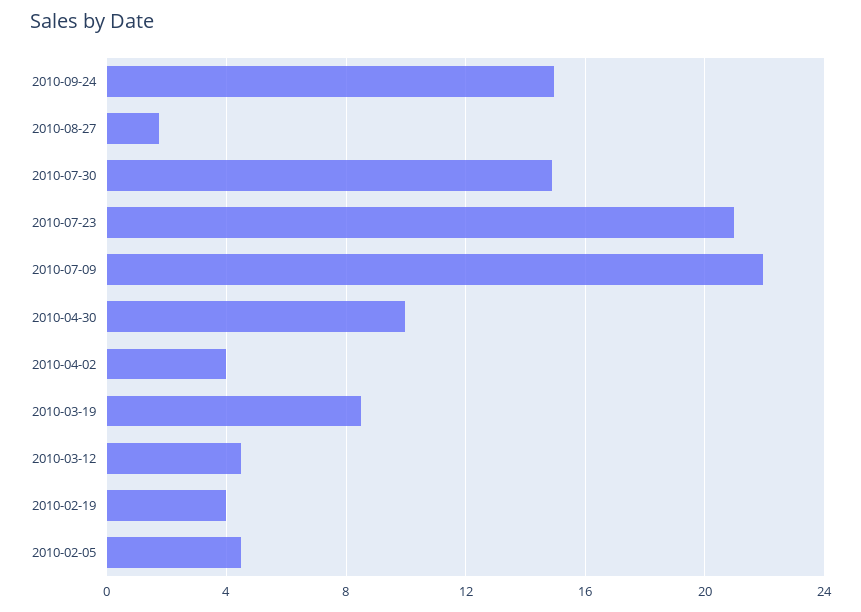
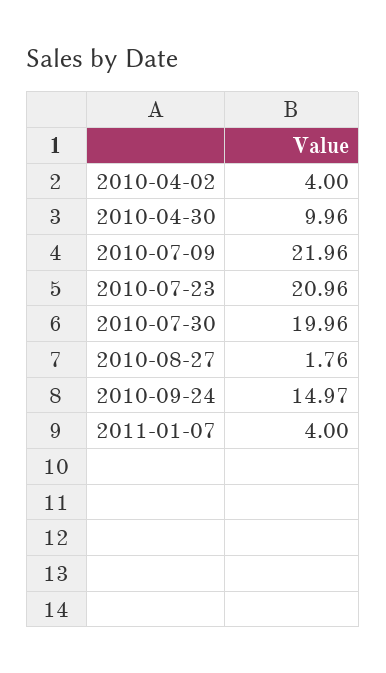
2010-07-30: 15 -> 19.96
2010-03-19: 8.5 -> none
2010-03-12: 4.5 -> none
2010-02-19: 4 -> none
2010-02-05: 4.5 -> none
2011-01-07: none -> 4

